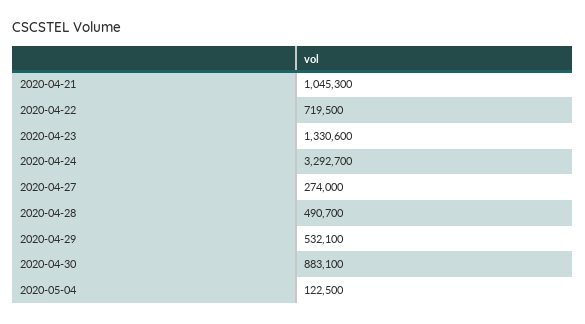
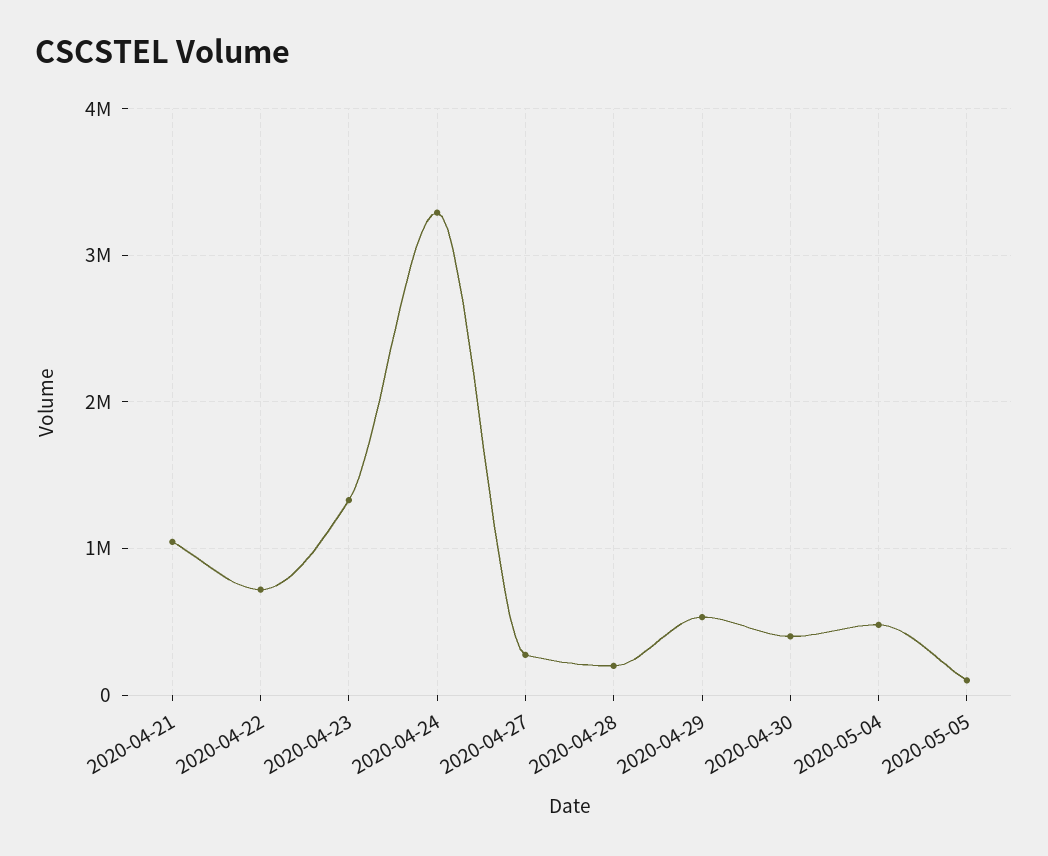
2020-04-28: 490700 -> 200000
2020-04-30: 883100 -> 400000
2020-05-04: 122500 -> 500000
2020-05-05: none -> 100000

